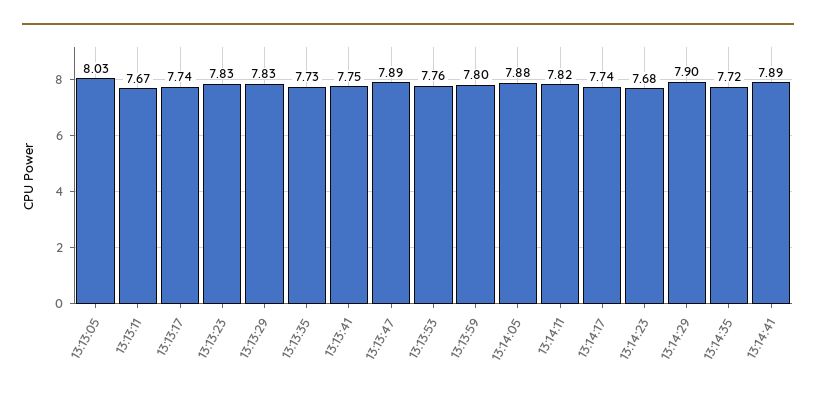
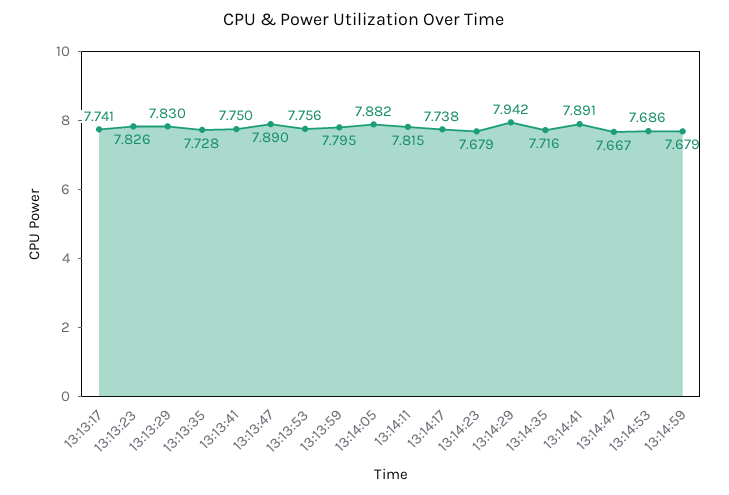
13:13:05: 8.03 -> none
13:13:11: 7.67 -> none
13:14:29: 7.9 -> 7.942
13:14:47: none -> 7.667
13:14:53: none -> 7.686
13:14:59: none -> 7.679

